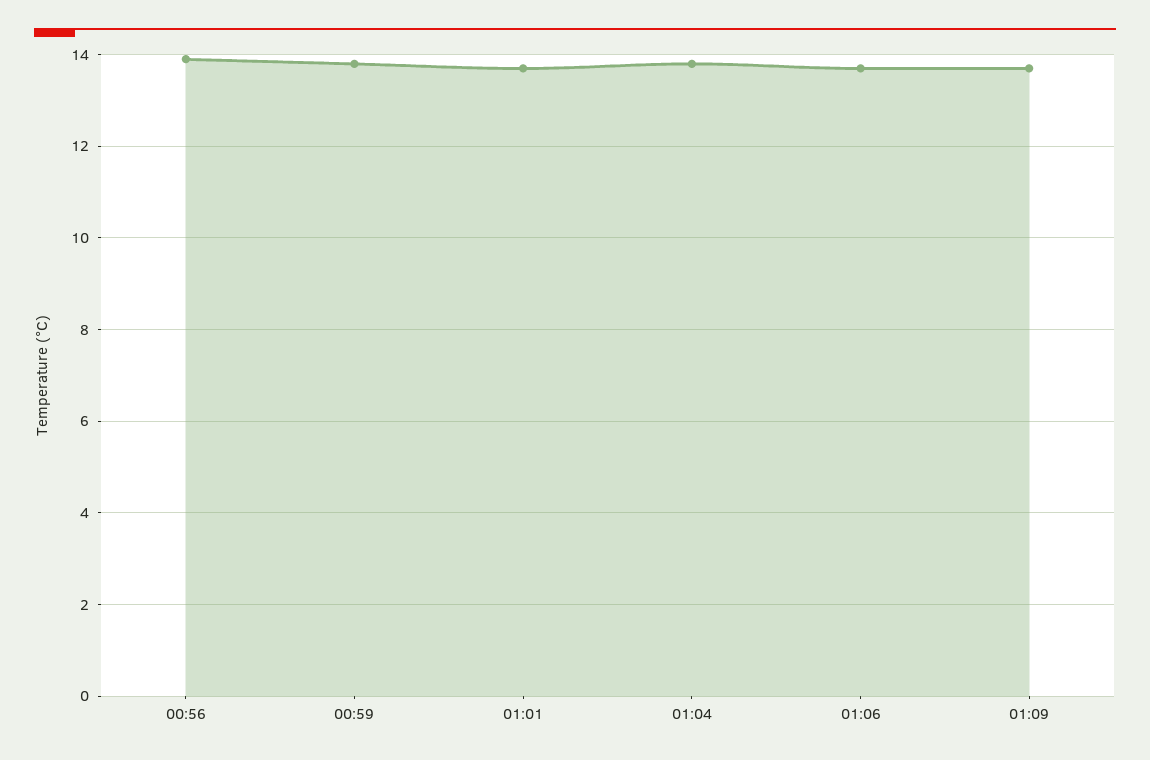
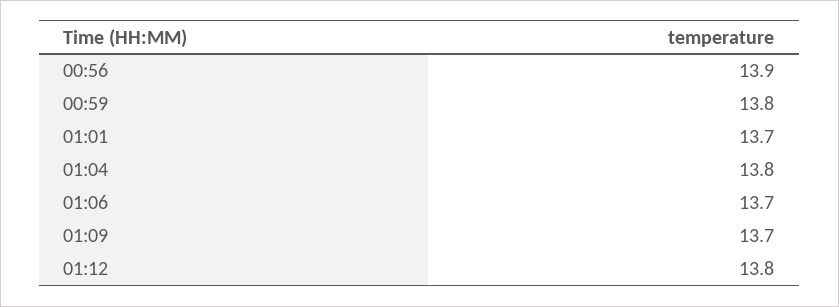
01:12: none -> 13.8

